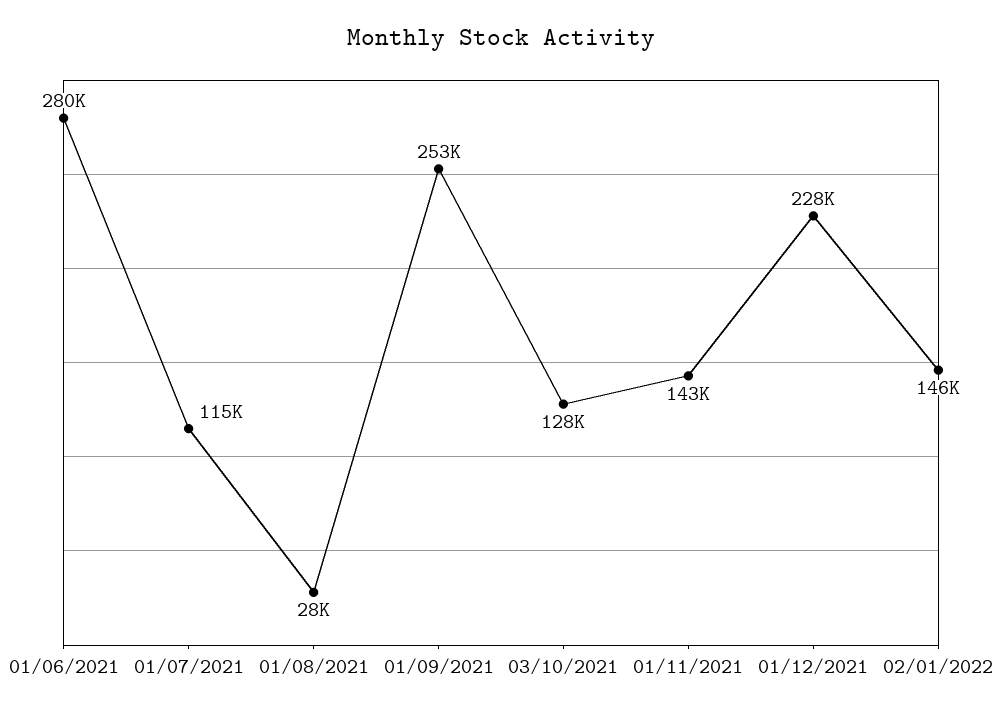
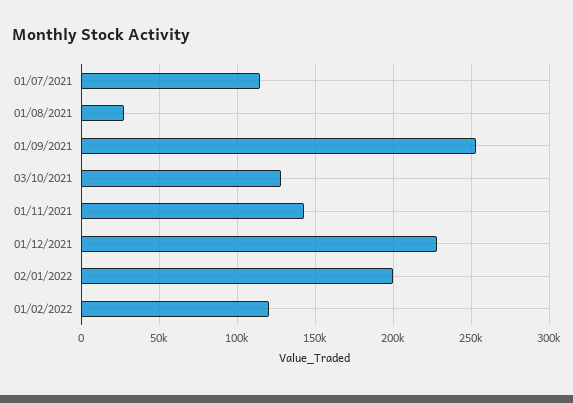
01/06/2021: 280000 -> none
02/01/2022: 146000 -> 200000
01/02/2022: none -> 120000

